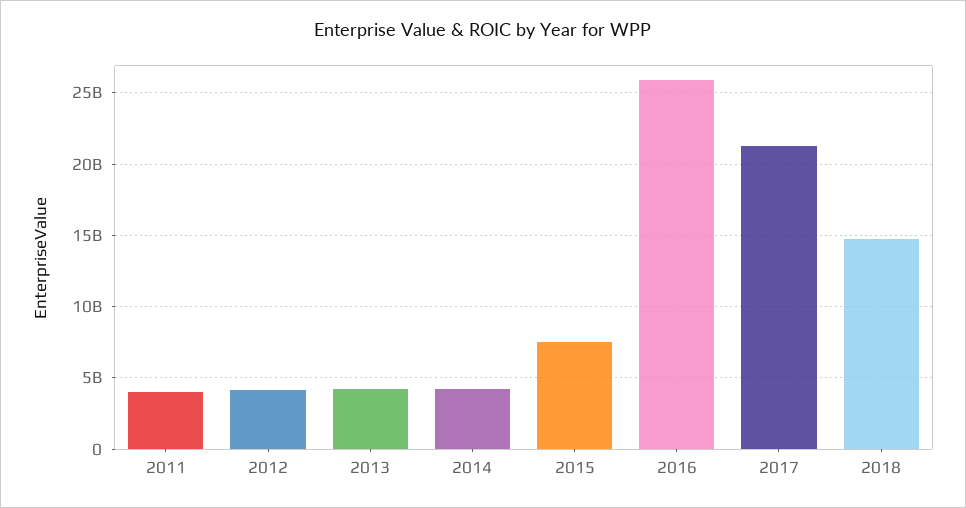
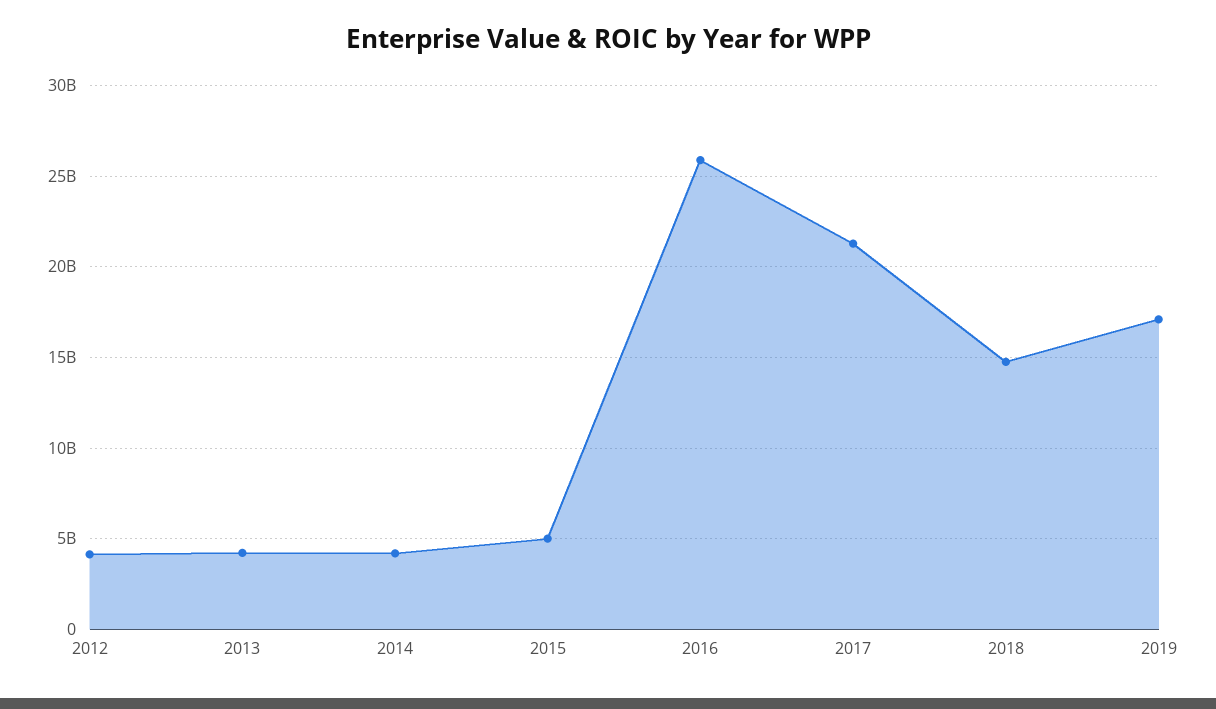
2011: 4000000000 -> none
2015: 7500000000 -> 5000000000
2019: none -> 17000000000

